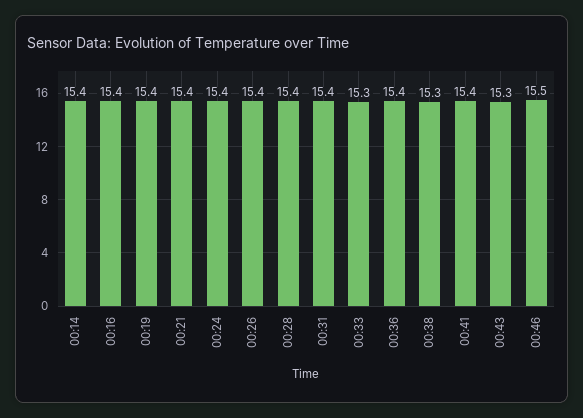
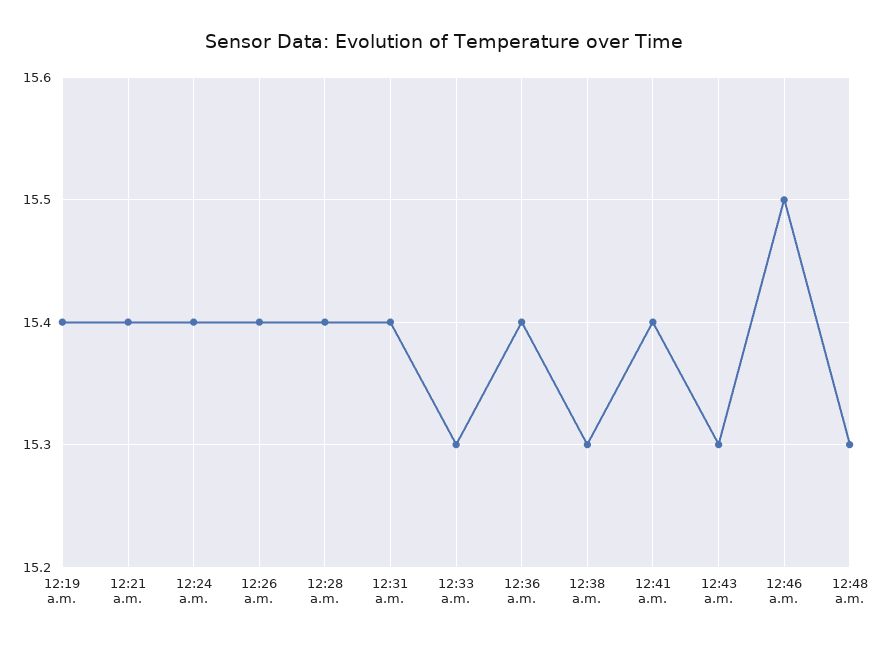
00:14: 15.4 -> none
00:16: 15.4 -> none
12:48 a.m.: none -> 15.3

